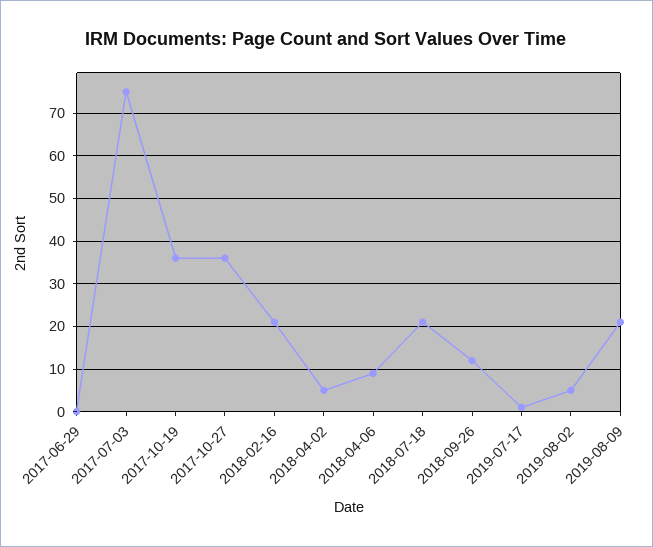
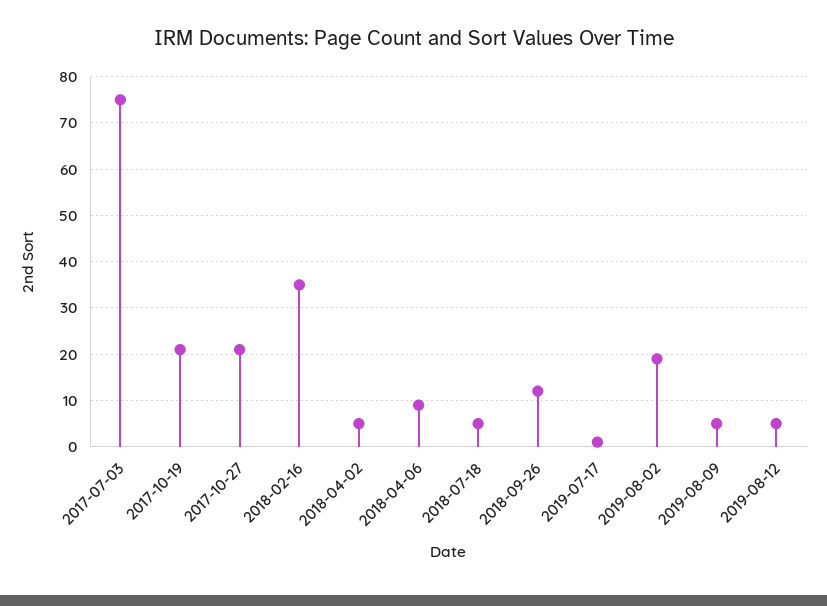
2017-06-29: 0 -> none
2017-10-19: 35 -> 20
2017-10-27: 35 -> 20
2018-02-16: 20 -> 35
2018-07-18: 20 -> 5
2019-08-02: 5 -> 20
2019-08-09: 20 -> 5
2019-08-12: none -> 5

